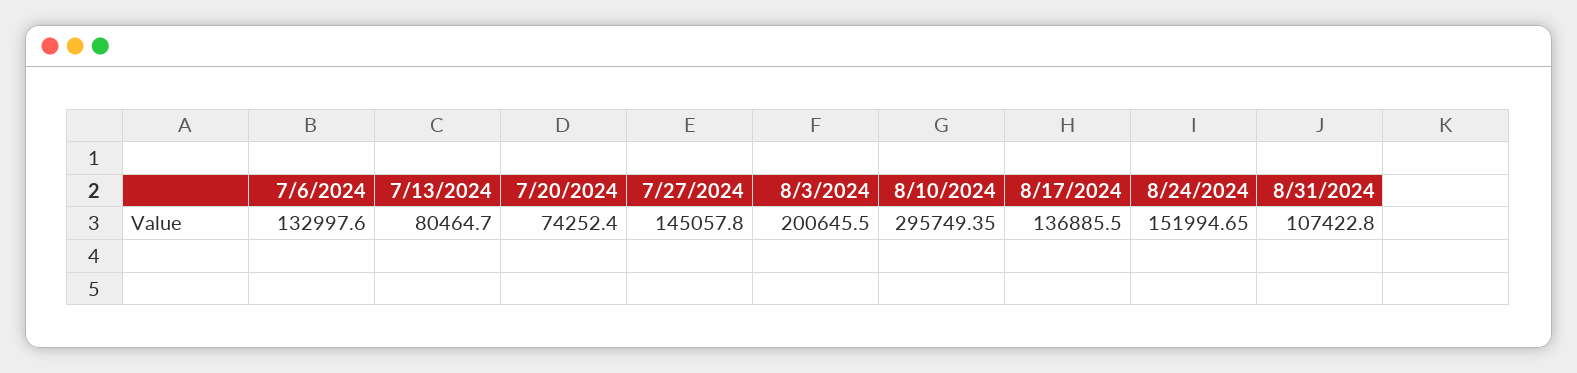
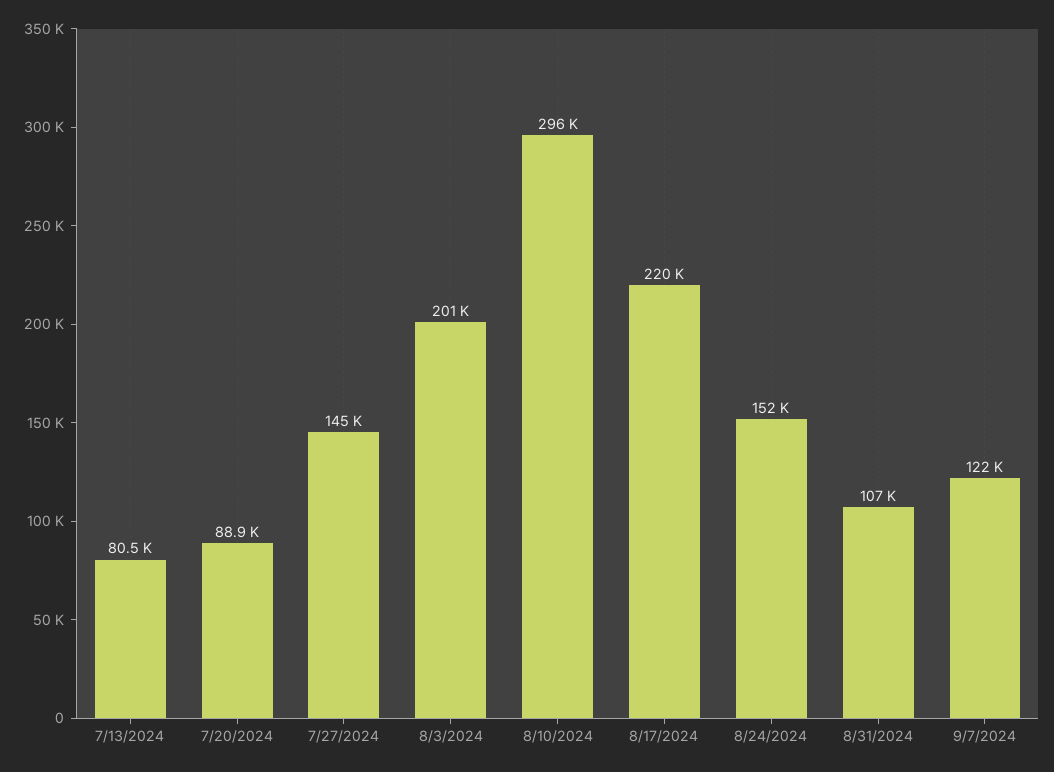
7/6/2024: 132997.6 -> none
7/20/2024: 74252.4 -> 88900
8/17/2024: 136885.5 -> 220000
9/7/2024: none -> 122000

